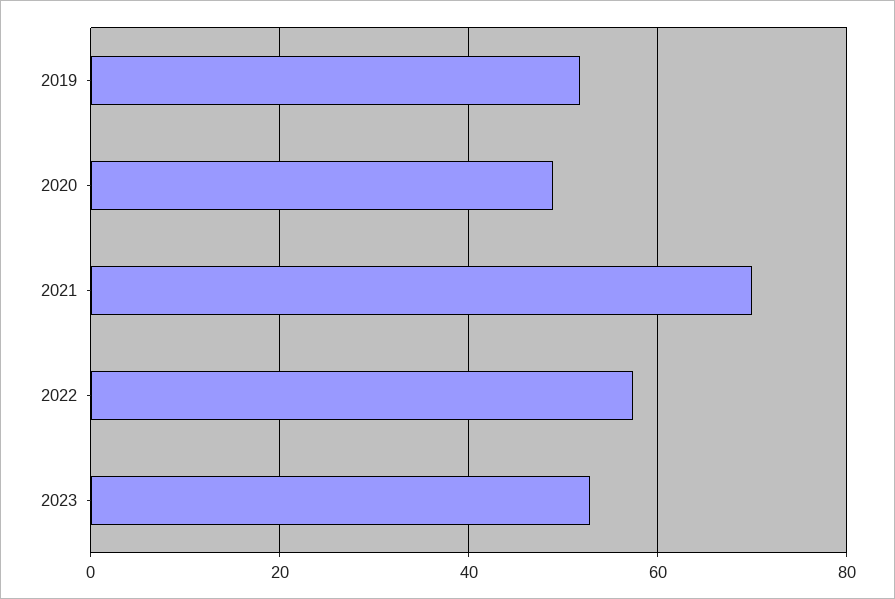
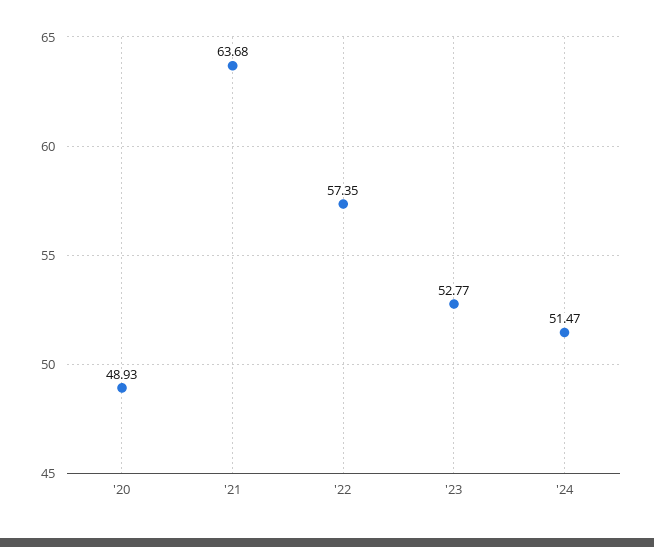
2019: 52 -> none
2021: 70 -> 63.68
'24: none -> 51.47

